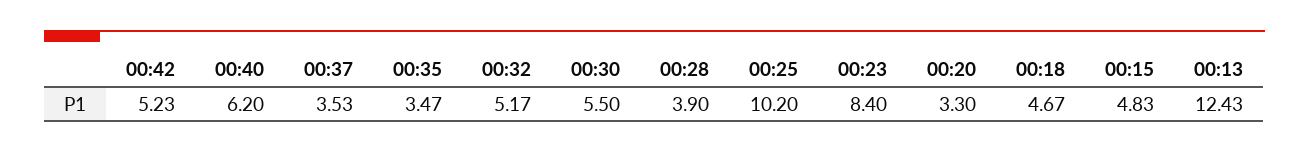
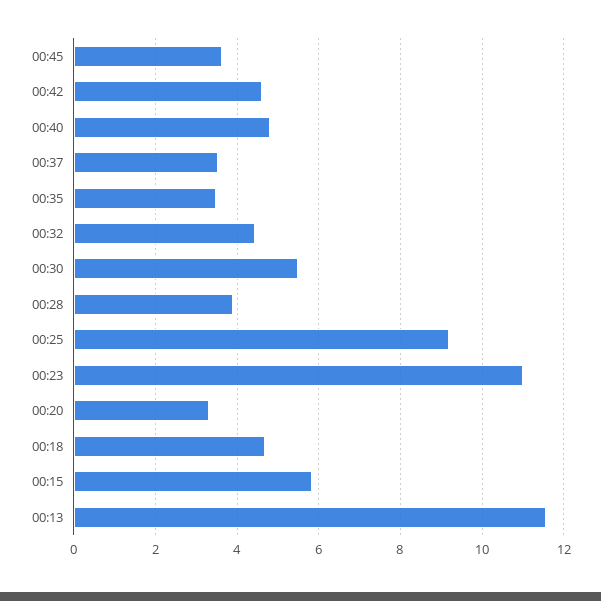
00:42: 5.23 -> 4.6
00:40: 6.2 -> 4.8
00:32: 5.17 -> 4.4
00:25: 10.2 -> 9.2
00:23: 8.4 -> 11
00:15: 4.83 -> 5.8
00:13: 12.43 -> 11.6
00:45: none -> 3.6

